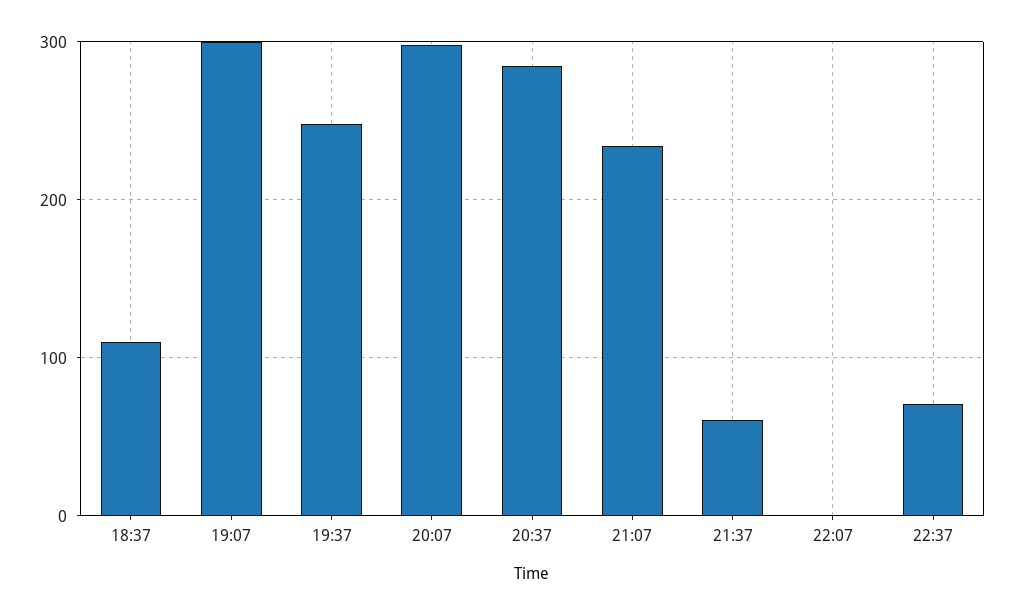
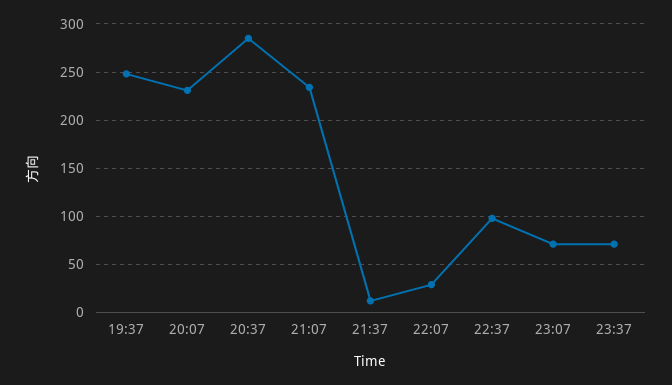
18:37: 110 -> none
19:07: 300 -> none
20:07: 300 -> 230
21:37: 60 -> 10
22:07: 0 -> 30
22:37: 70 -> 100
23:07: none -> 70
23:37: none -> 70

